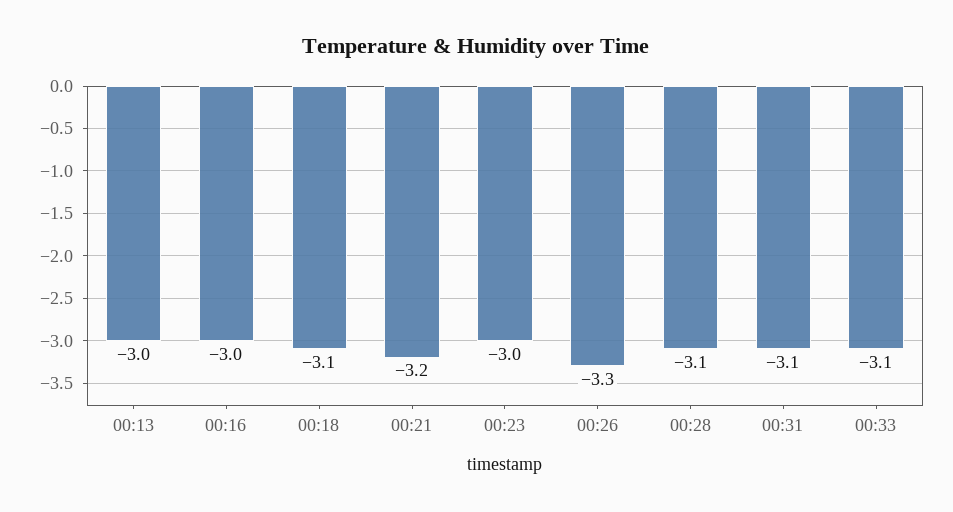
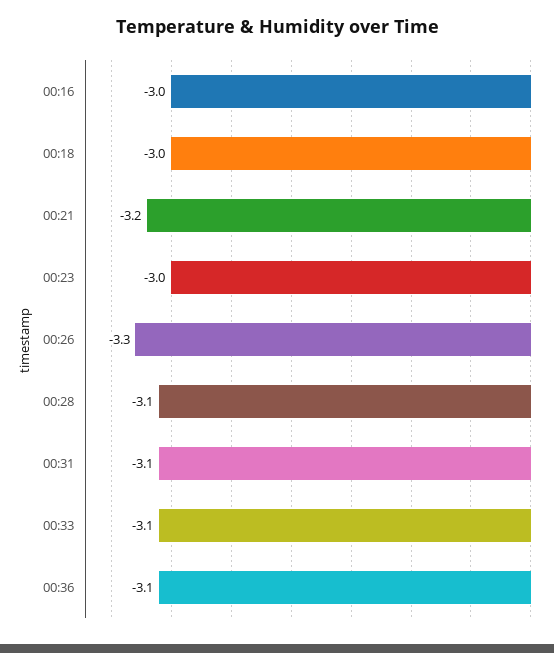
00:13: -3 -> none
00:18: -3.1 -> -3
00:36: none -> -3.1

